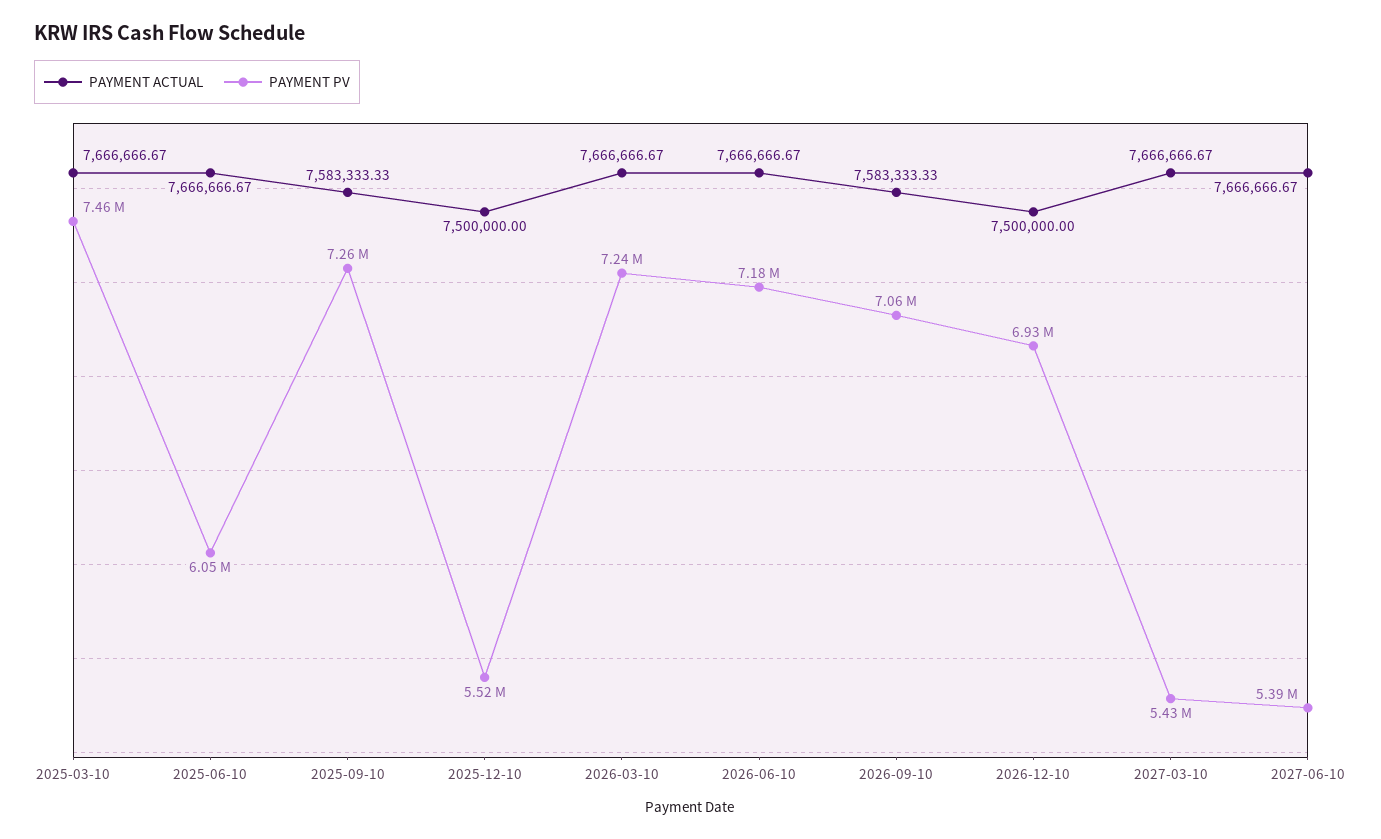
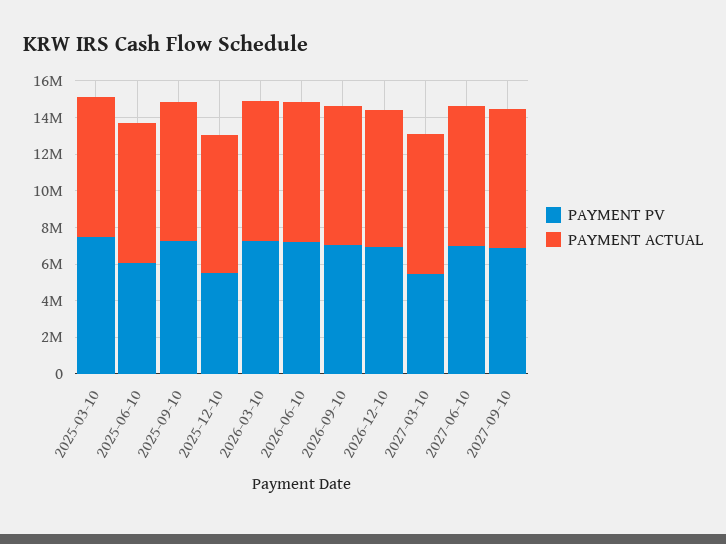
PAYMENT PV, 2027-06-10: 5390000 -> 7000000
PAYMENT PV, 2027-09-10: none -> 7000000
PAYMENT ACTUAL, 2027-09-10: none -> 7500000

